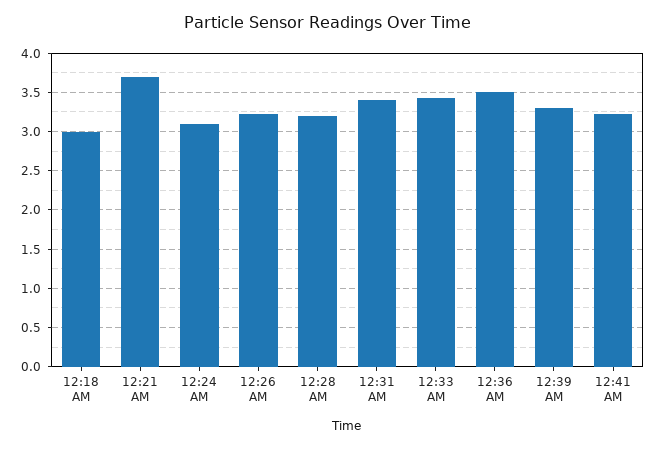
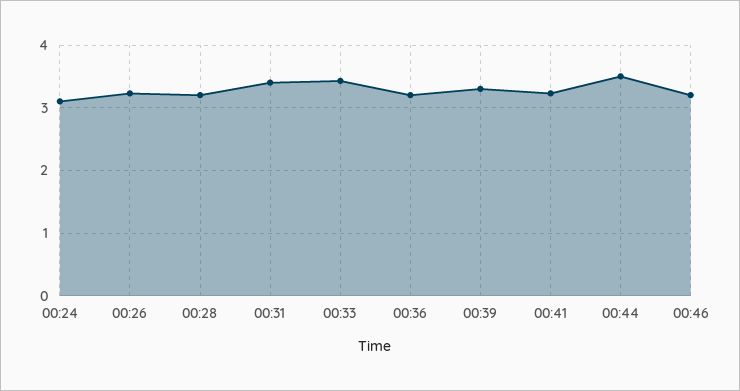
12:18 AM: 3 -> none
12:21 AM: 3.7 -> none
12:36 AM: 3.5 -> 3.2
00:44: none -> 3.5
00:46: none -> 3.2

